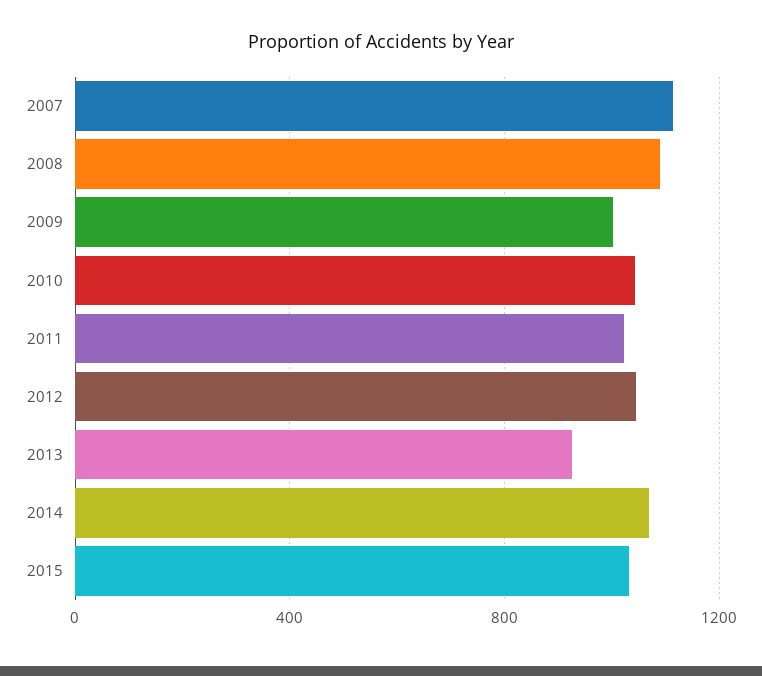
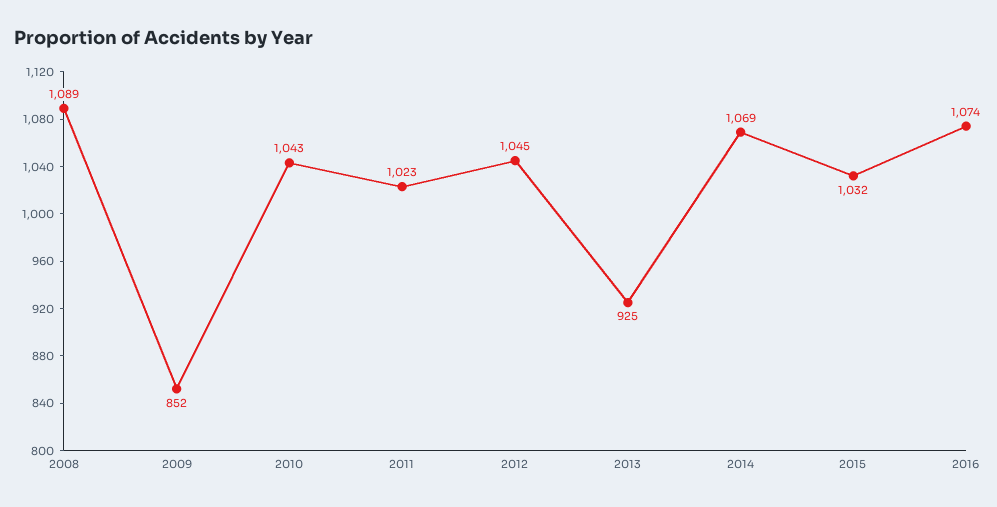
2007: 1100 -> none
2009: 1000 -> 852
2016: none -> 1074

